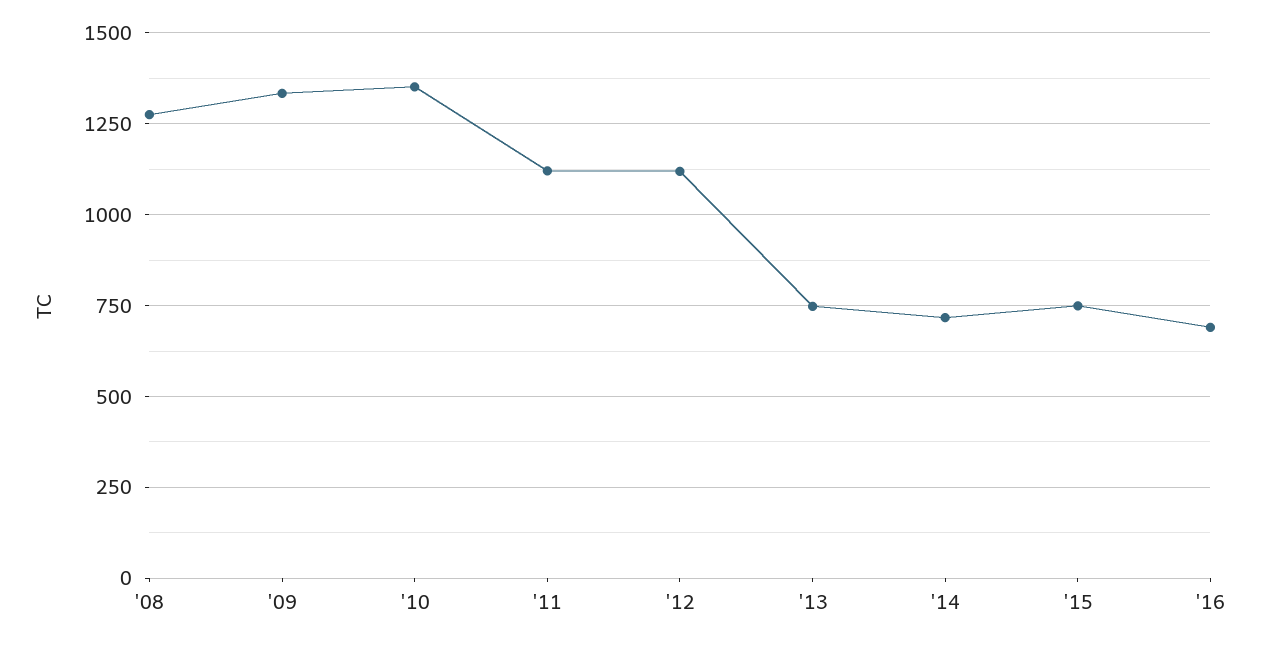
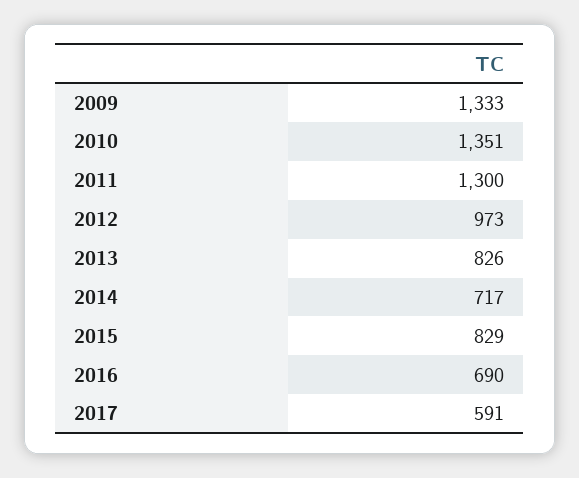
'08: 1275 -> none
'11: 1125 -> 1300
'12: 1125 -> 973
'13: 750 -> 826
'15: 750 -> 829
2017: none -> 591

